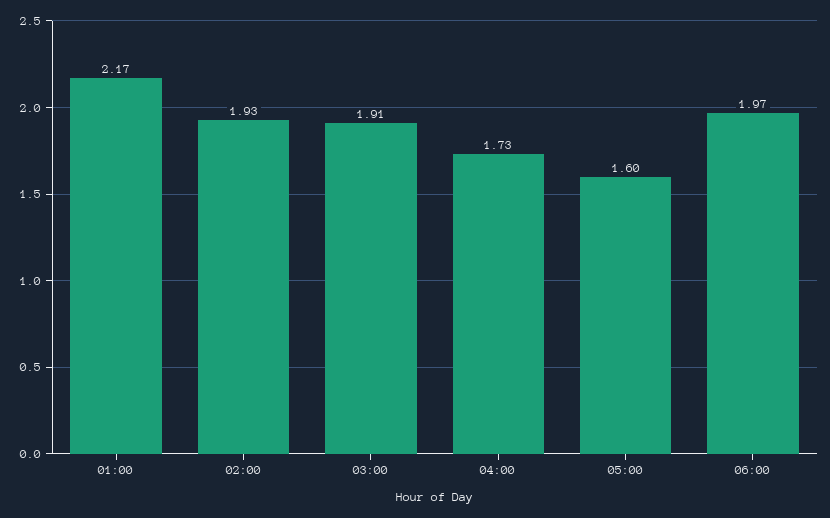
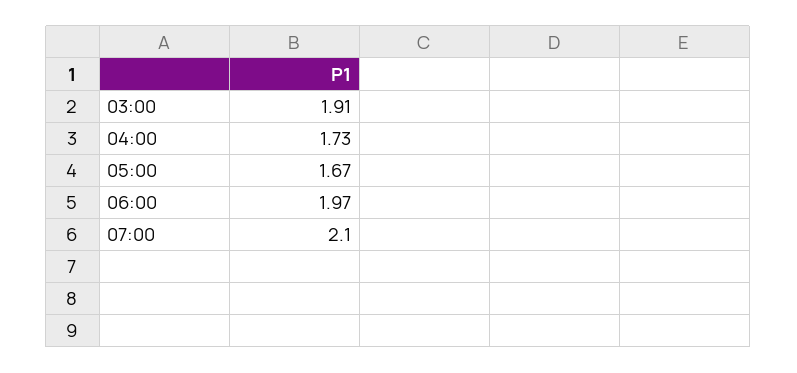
01:00: 2.17 -> none
02:00: 1.93 -> none
05:00: 1.6 -> 1.67
07:00: none -> 2.1

